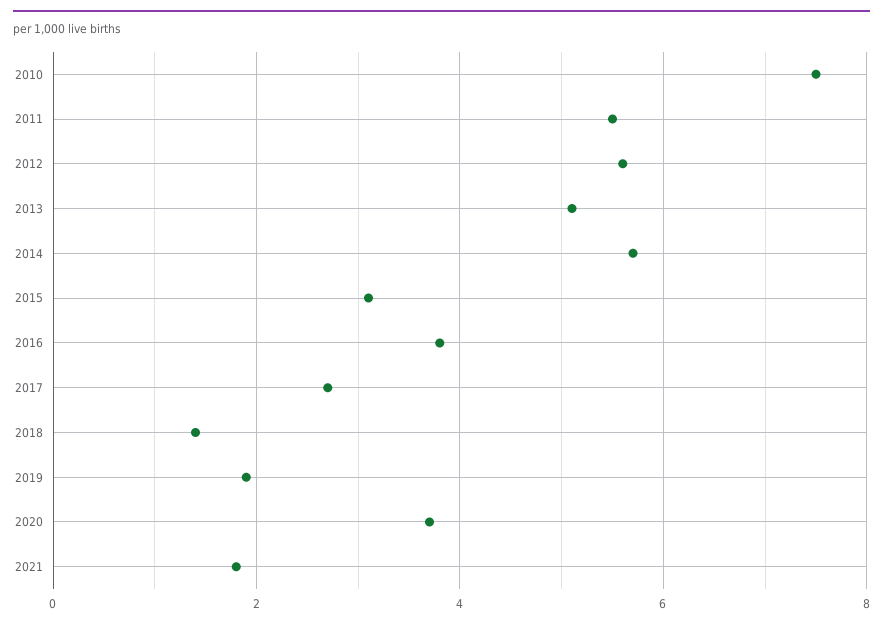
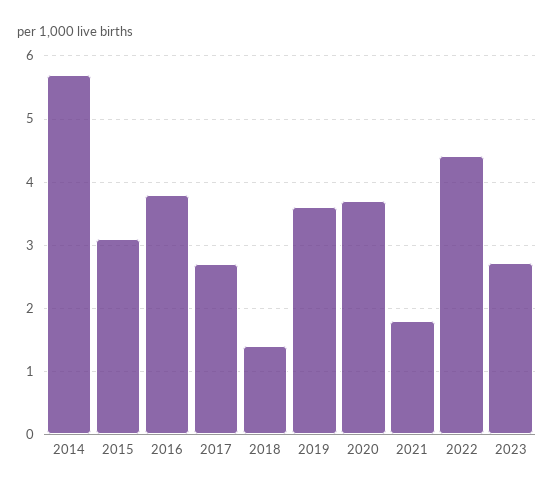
2010: 7.5 -> none
2011: 5.5 -> none
2012: 5.5 -> none
2013: 5 -> none
2019: 2 -> 3.6
2022: none -> 4.4
2023: none -> 2.7

